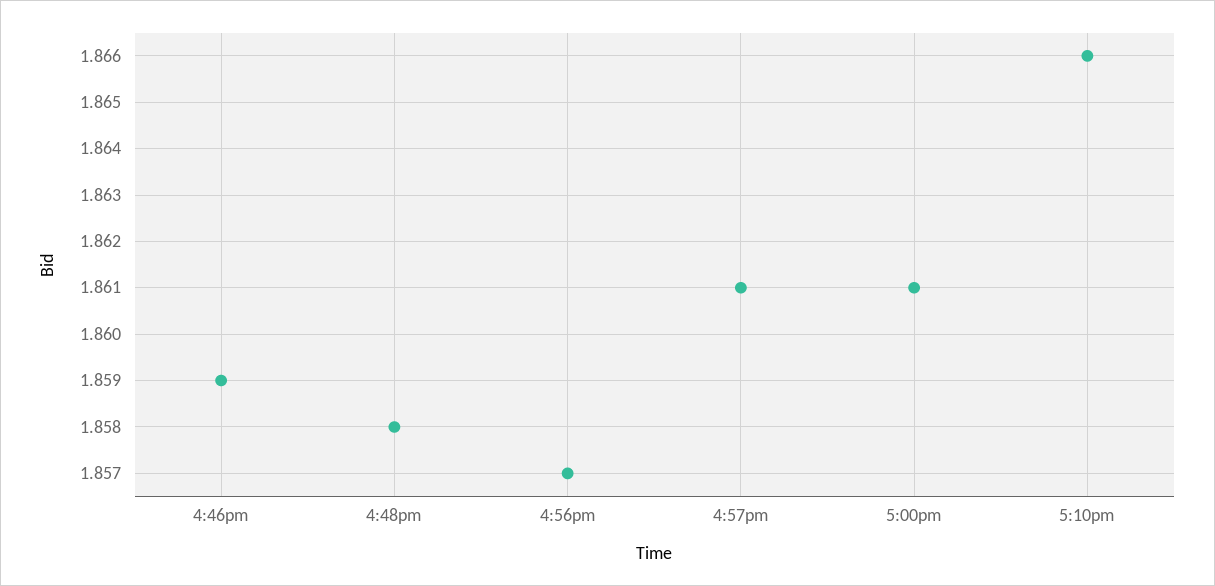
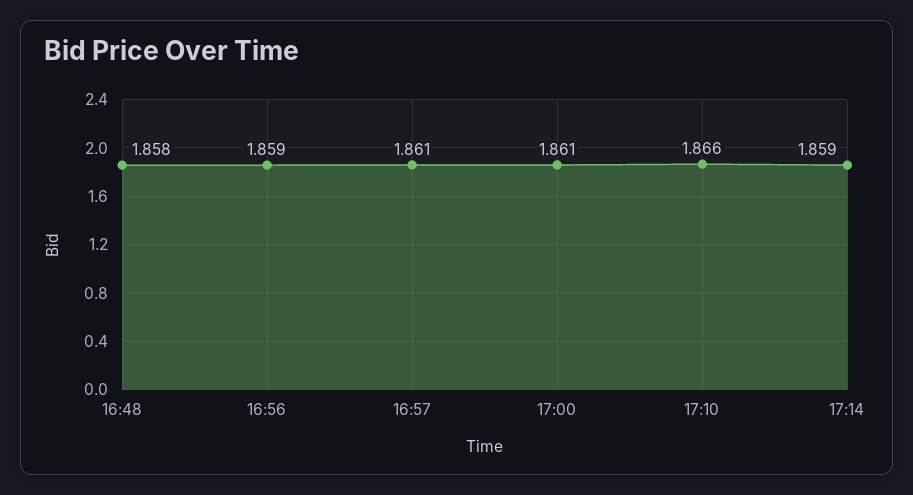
4:46pm: 1.859 -> none
4:56pm: 1.857 -> 1.859
17:14: none -> 1.859

